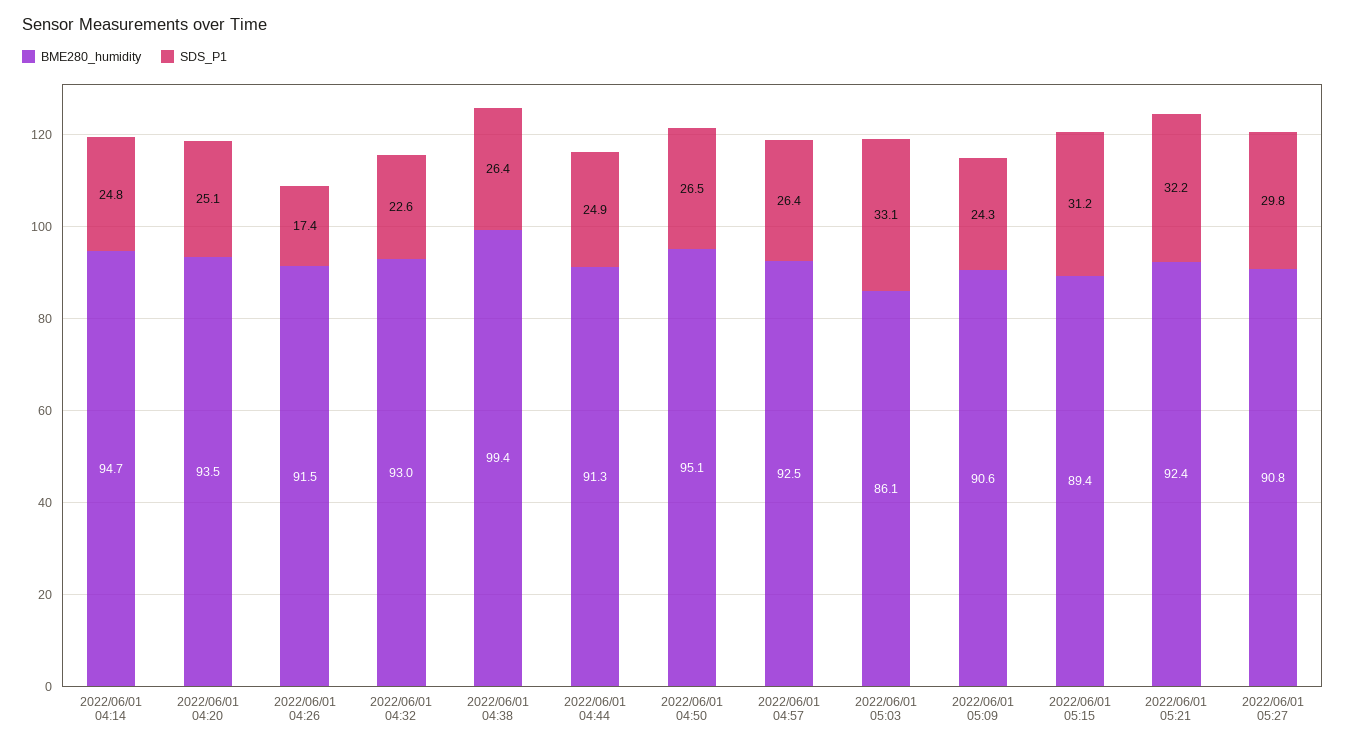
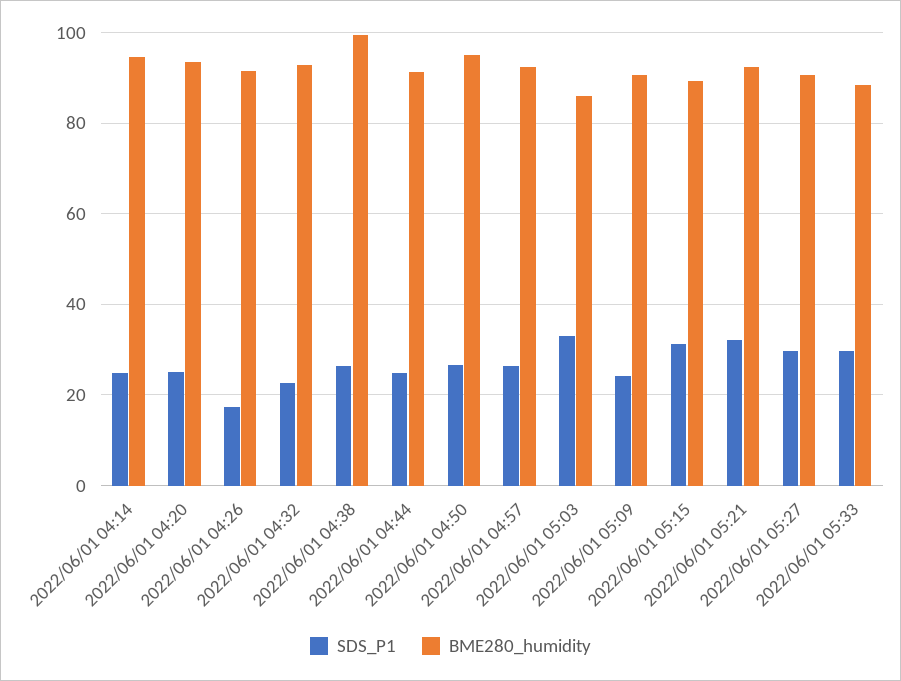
SDS_P1, 2022/06/01 05:33: none -> 30
BME280_humidity, 2022/06/01 05:33: none -> 88

